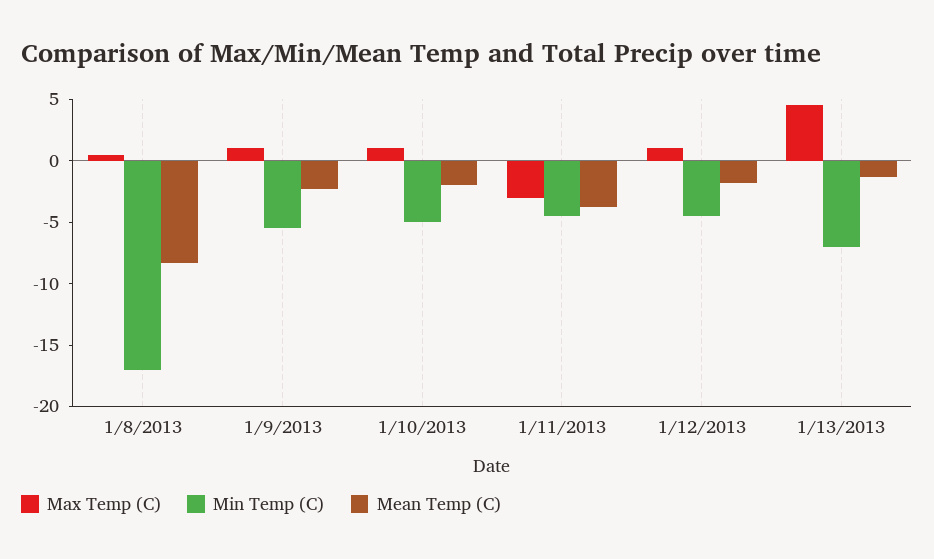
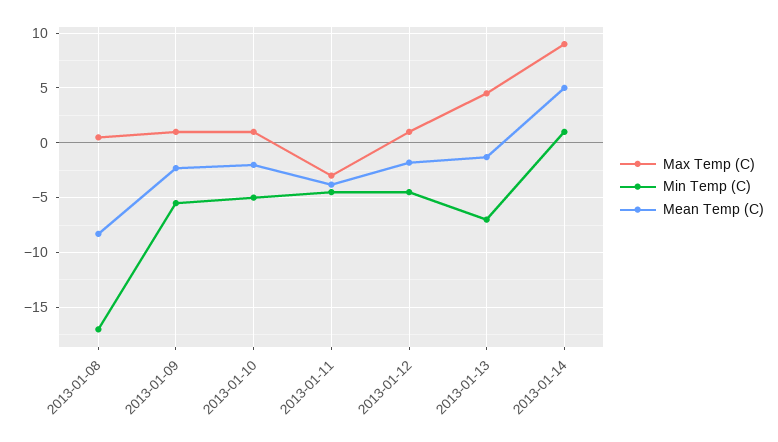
Max Temp (C), 2013-01-14: none -> 9
Min Temp (C), 2013-01-14: none -> 1
Mean Temp (C), 2013-01-14: none -> 5

